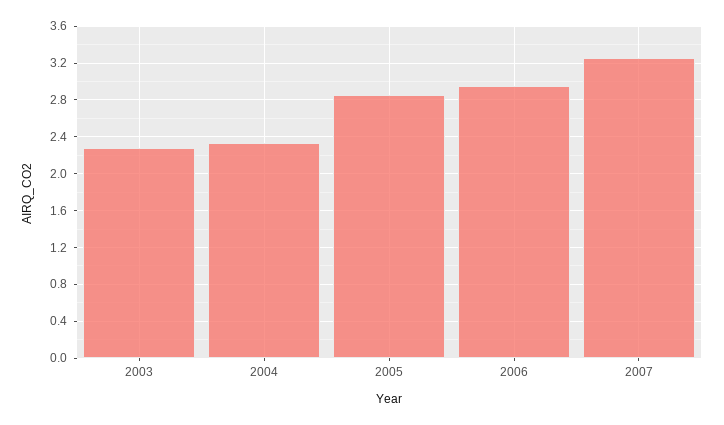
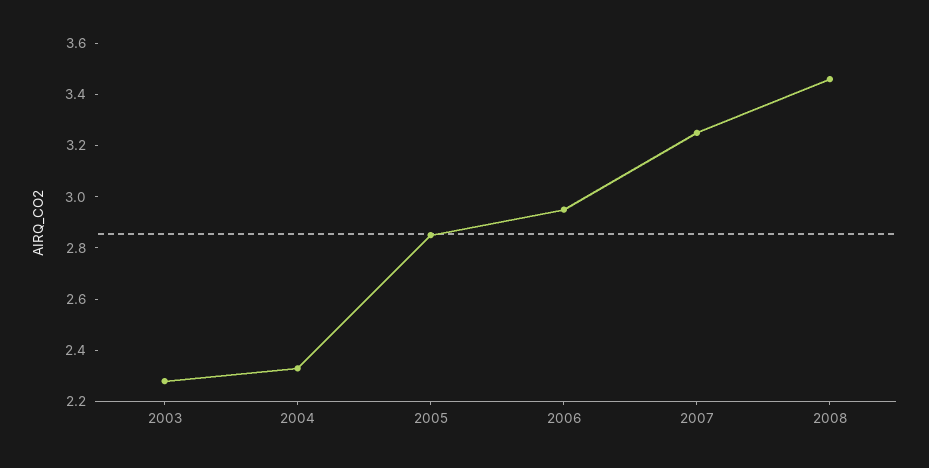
2008: none -> 3.45

